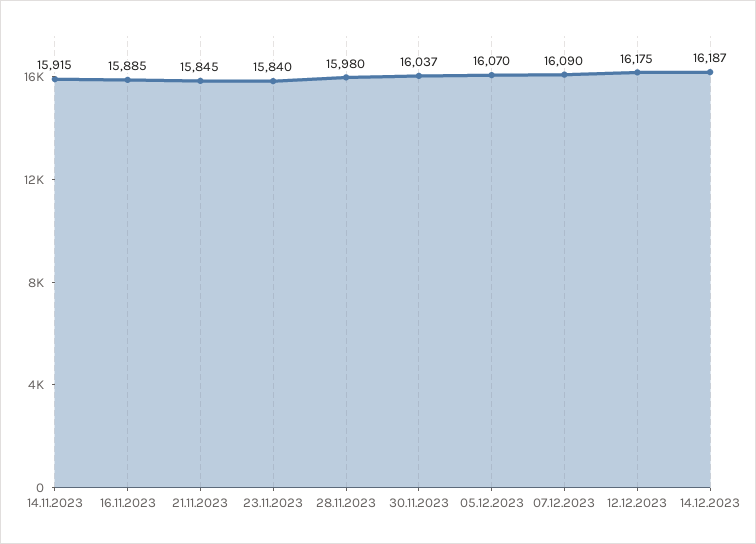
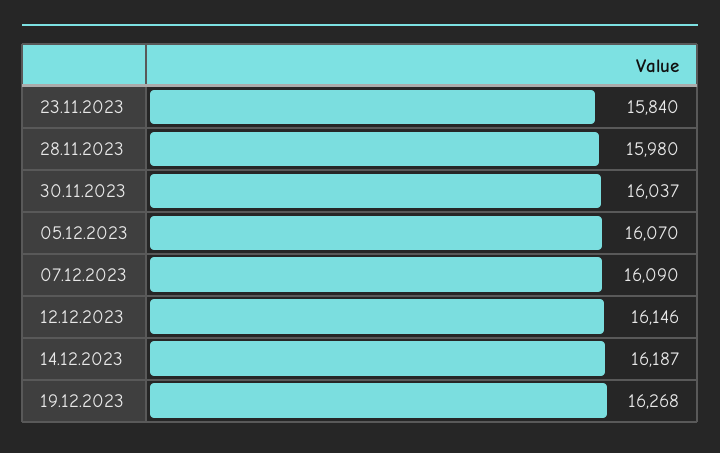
14.11.2023: 15915 -> none
16.11.2023: 15885 -> none
21.11.2023: 15845 -> none
12.12.2023: 16175 -> 16146
19.12.2023: none -> 16268

